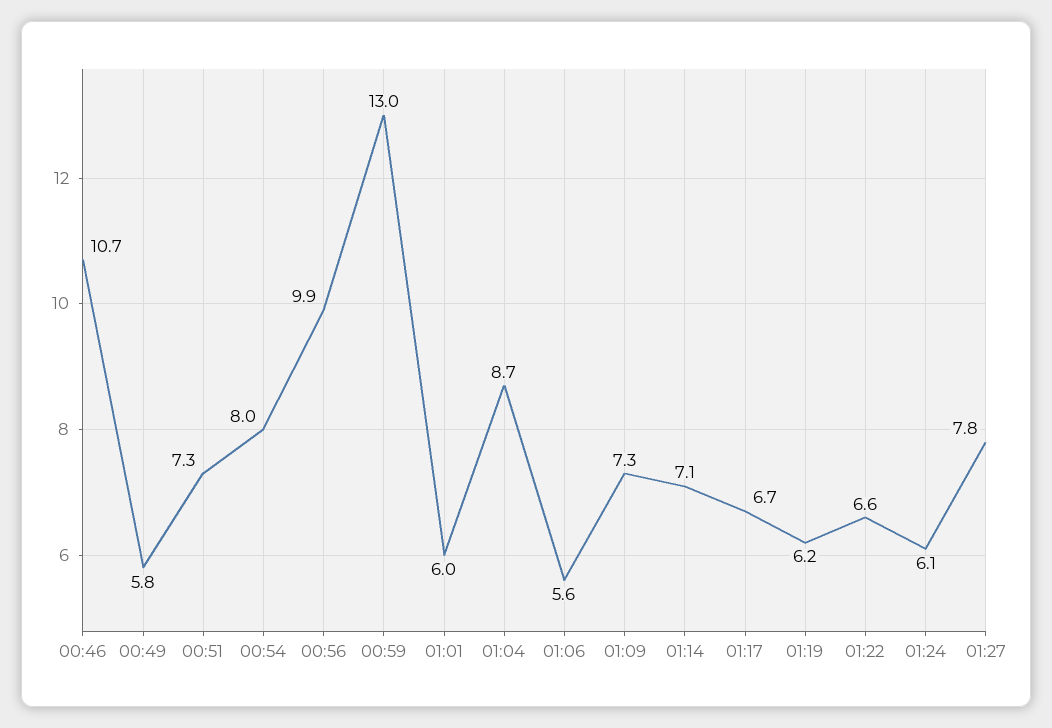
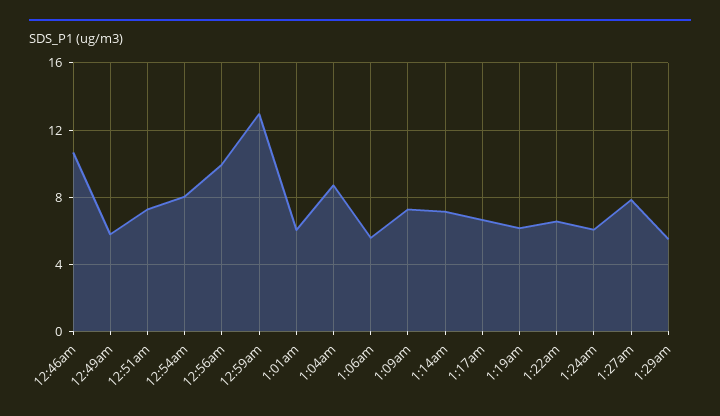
1:29am: none -> 5.5

